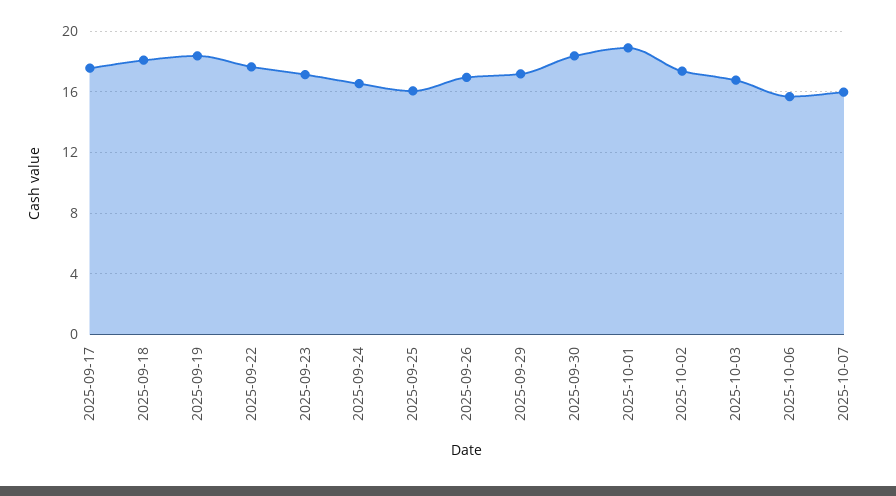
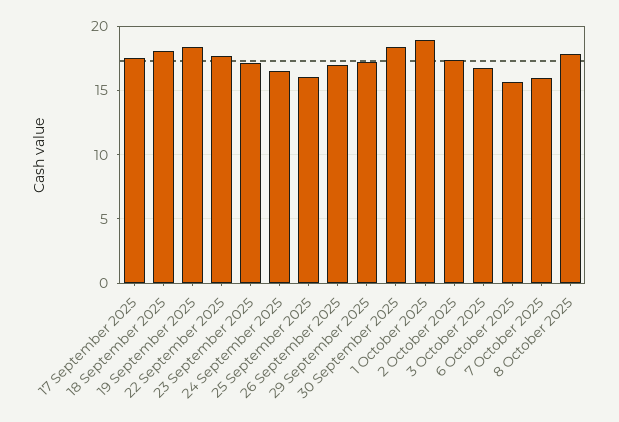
8 October 2025: none -> 18

